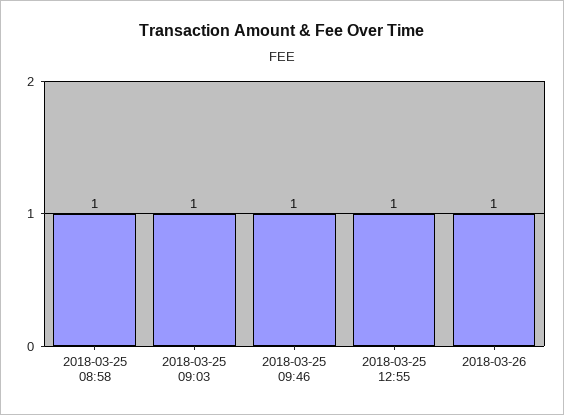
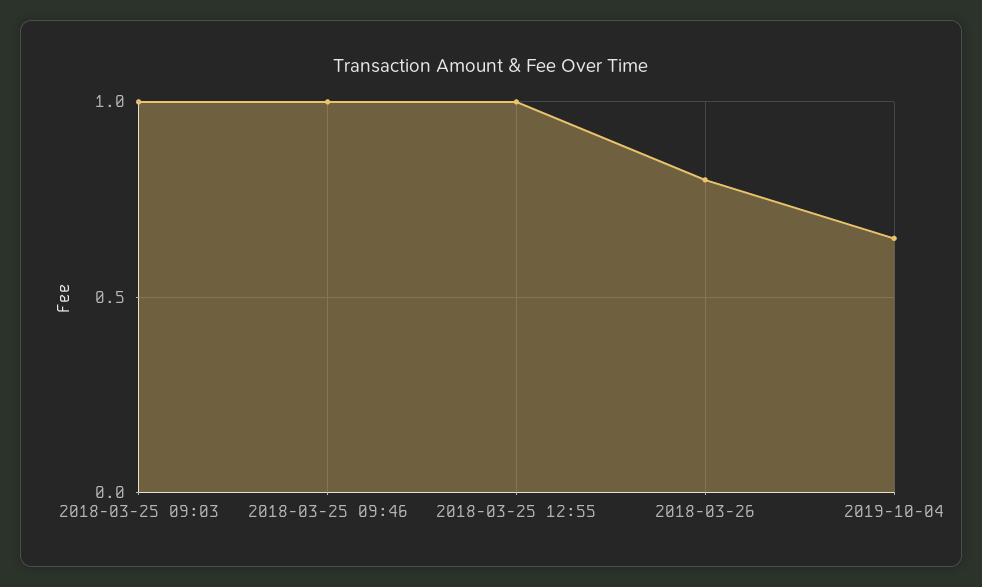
2018-03-25 08:58: 1 -> none
2018-03-26: 1 -> 0.8
2019-10-04: none -> 0.65

